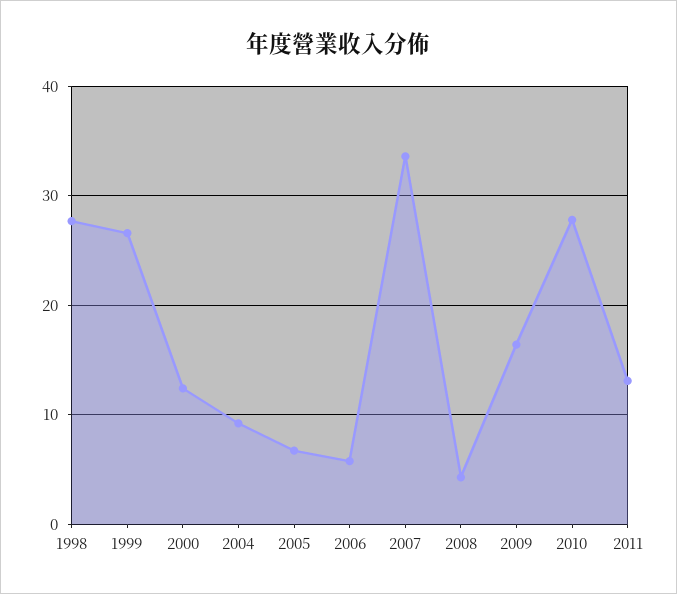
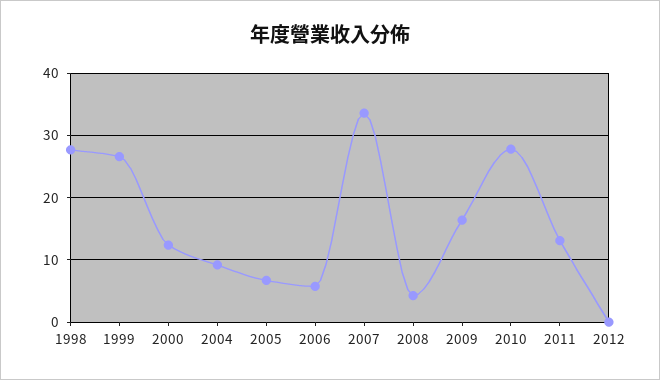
2012: none -> 0

